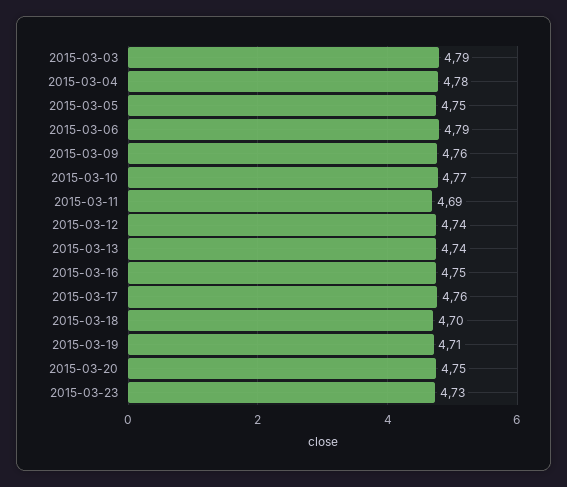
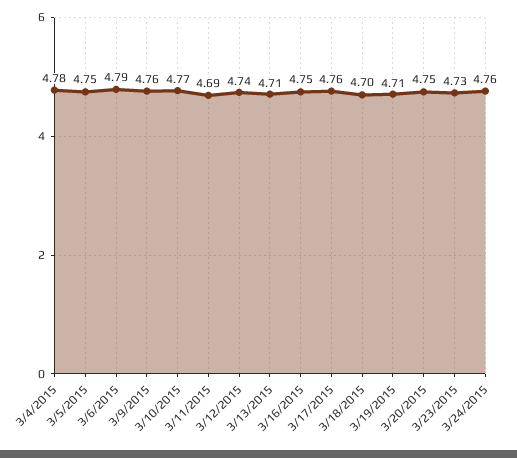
2015-03-03: 4.79 -> none
2015-03-13: 4.74 -> 4.71
3/24/2015: none -> 4.76

